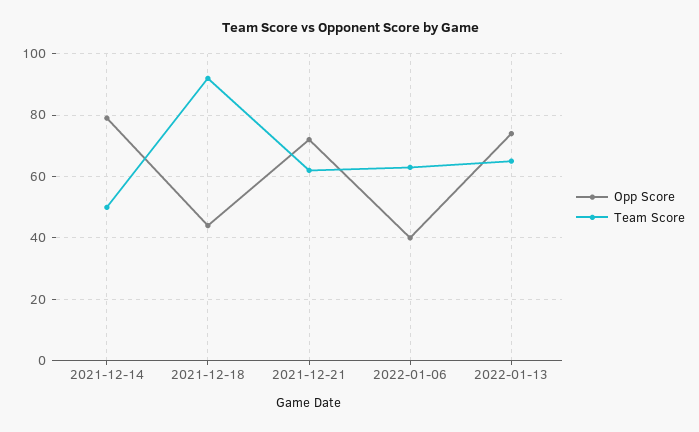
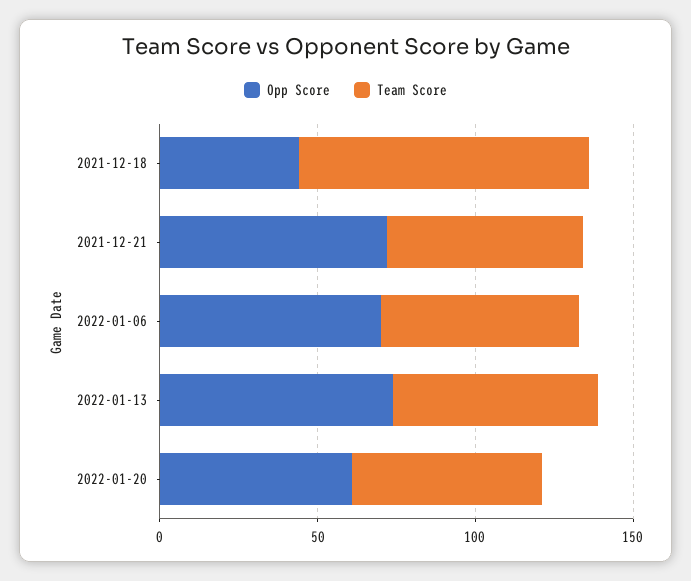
Opp Score, 2021-12-14: 80 -> none
Team Score, 2021-12-14: 50 -> none
Opp Score, 2022-01-06: 40 -> 70
Opp Score, 2022-01-20: none -> 60
Team Score, 2022-01-20: none -> 60

